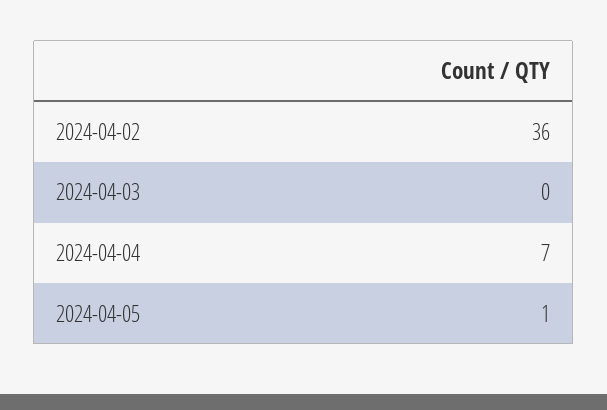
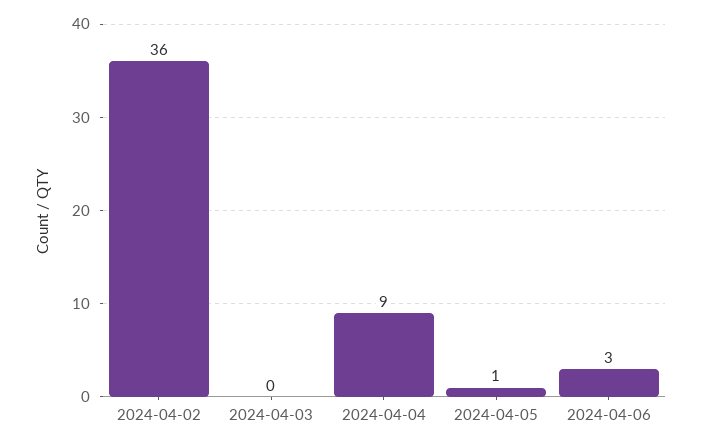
2024-04-04: 7 -> 9
2024-04-06: none -> 3

